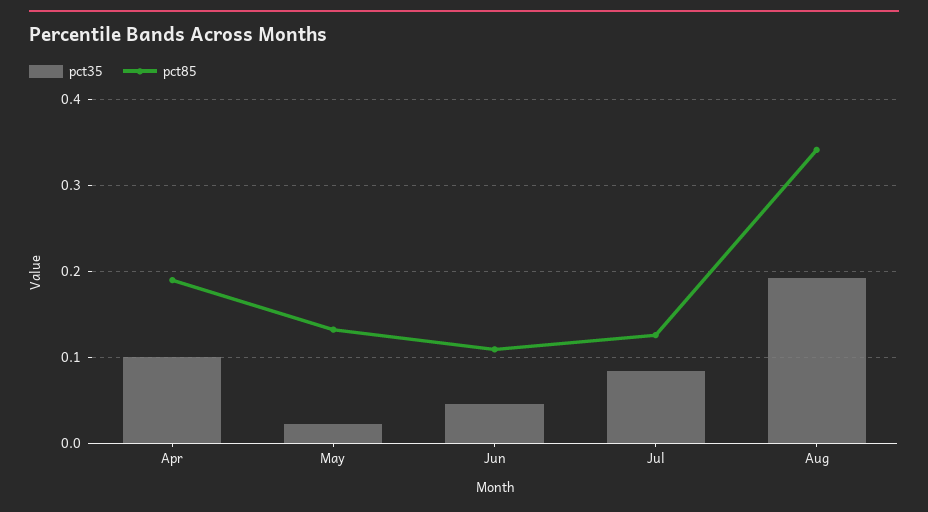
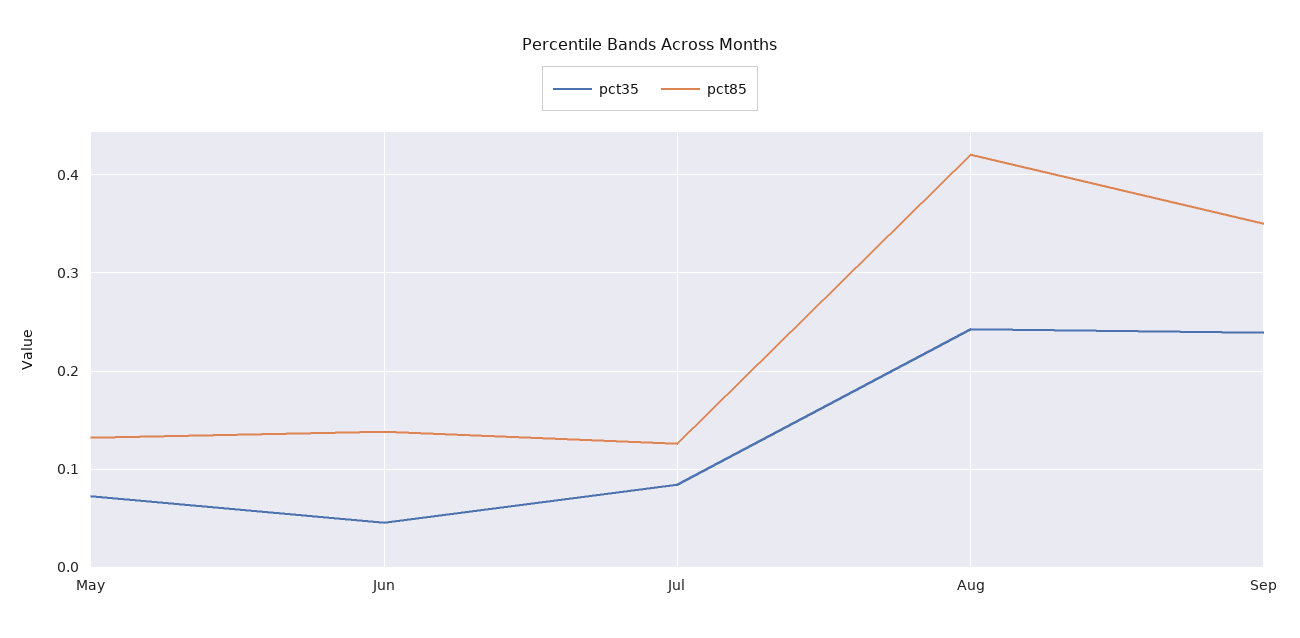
pct35, Apr: 0.1 -> none
pct85, Apr: 0.19 -> none
pct35, May: 0.02 -> 0.07
pct85, Jun: 0.11 -> 0.14
pct35, Aug: 0.19 -> 0.24
pct85, Aug: 0.34 -> 0.42
pct35, Sep: none -> 0.24
pct85, Sep: none -> 0.35

